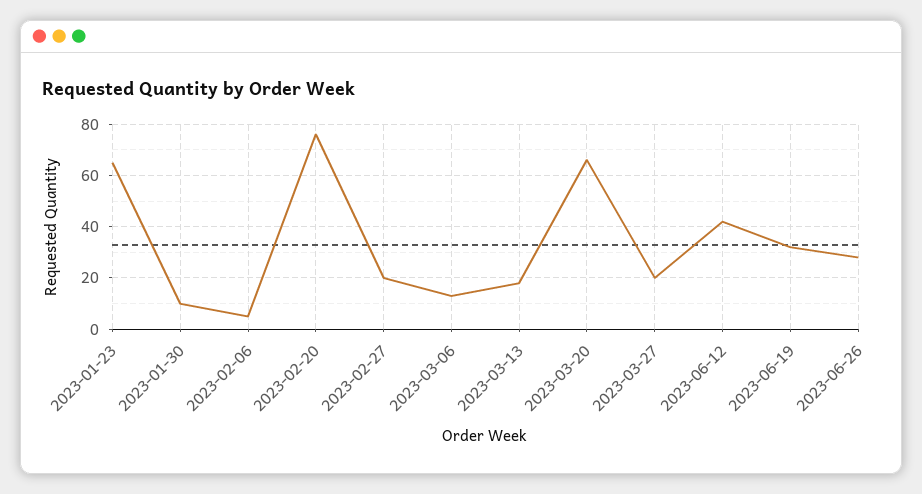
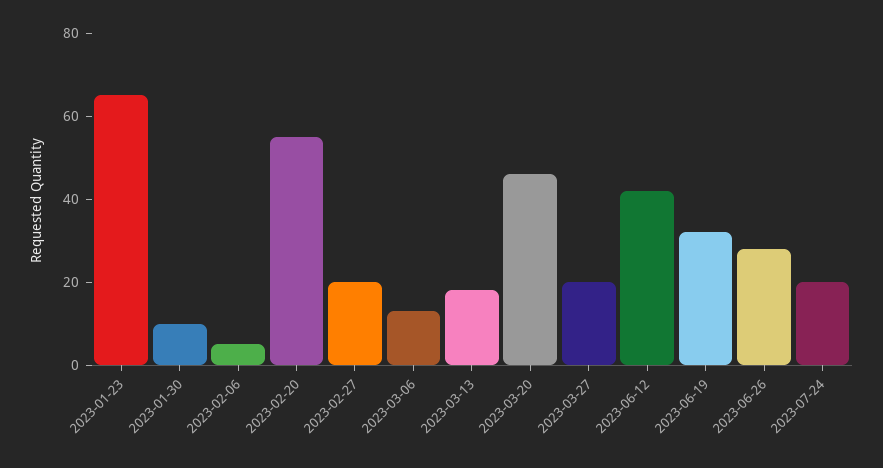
2023-02-20: 75 -> 55
2023-03-20: 65 -> 45
2023-07-24: none -> 20

